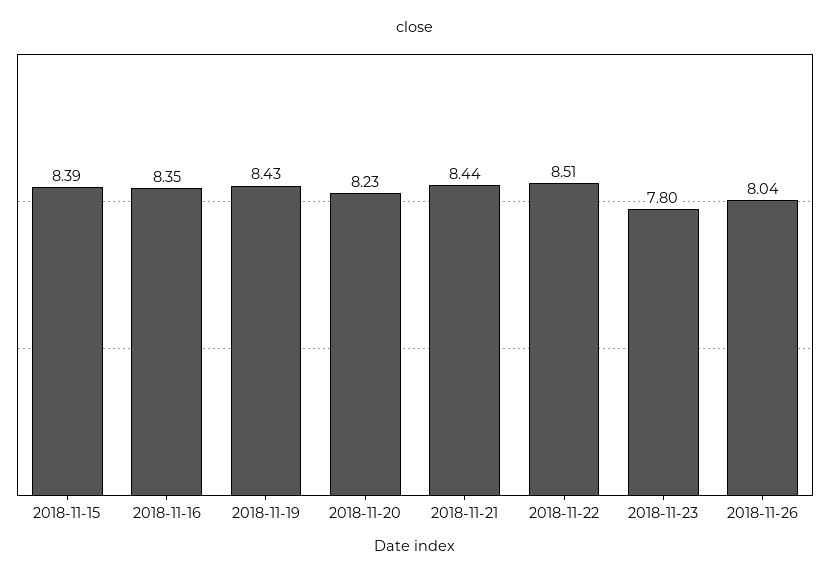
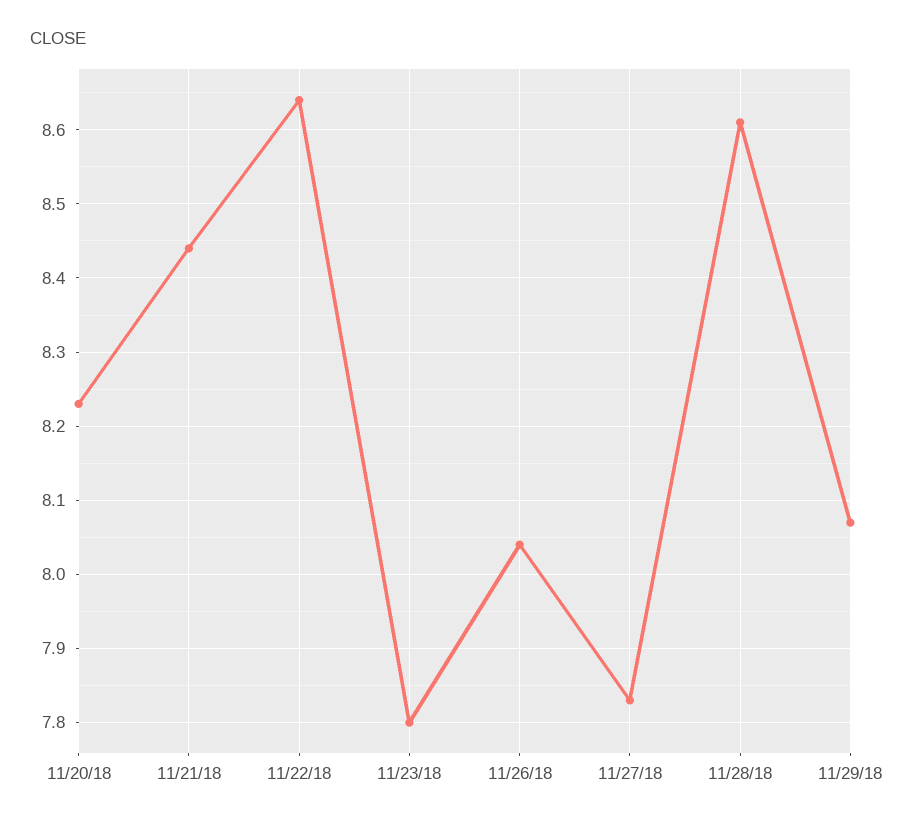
2018-11-15: 8.39 -> none
2018-11-16: 8.35 -> none
2018-11-19: 8.43 -> none
2018-11-22: 8.51 -> 8.64
11/27/18: none -> 7.83
11/28/18: none -> 8.61
11/29/18: none -> 8.07

